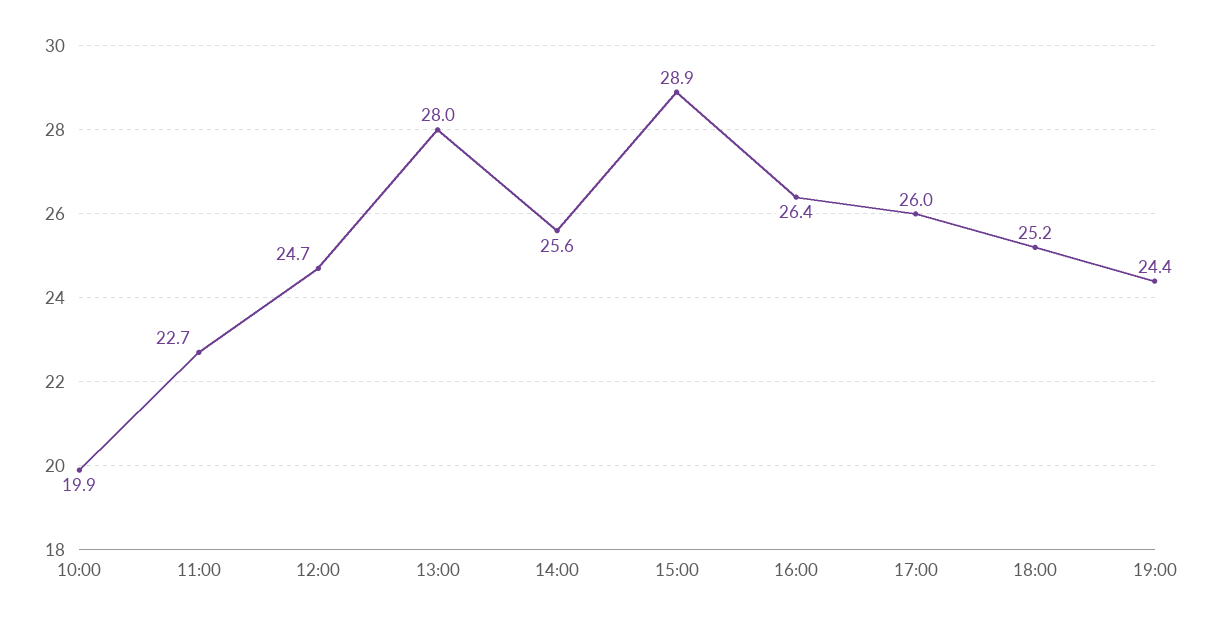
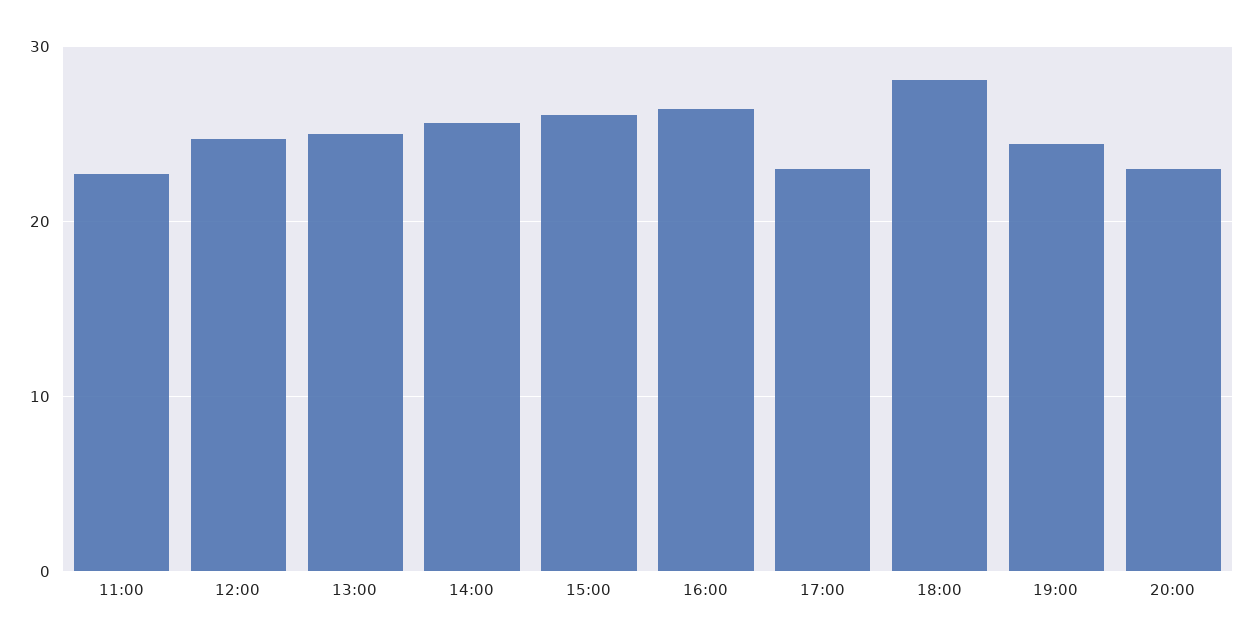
10:00: 19.9 -> none
13:00: 28 -> 25
15:00: 28.9 -> 26
17:00: 26 -> 23
18:00: 25.2 -> 28
20:00: none -> 23

